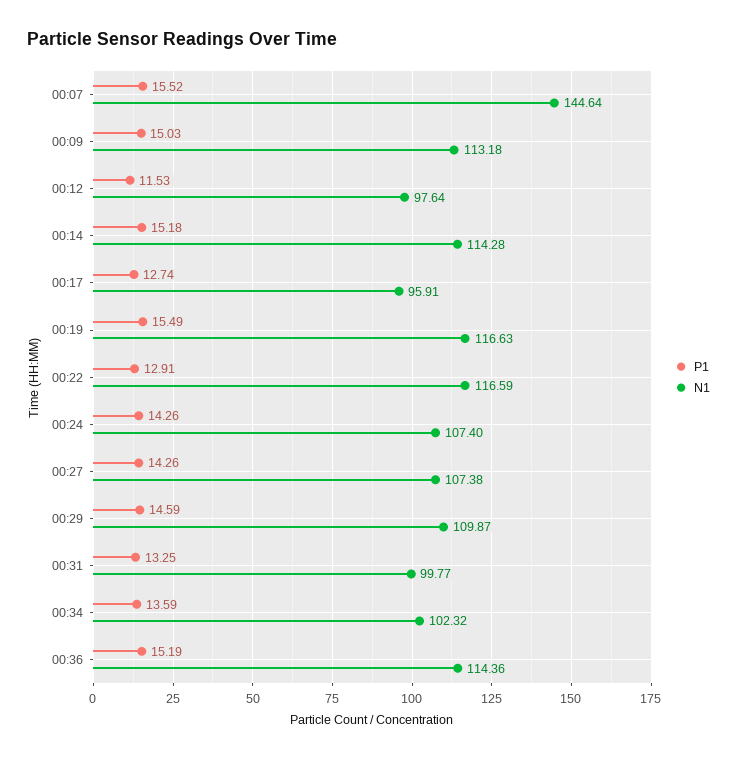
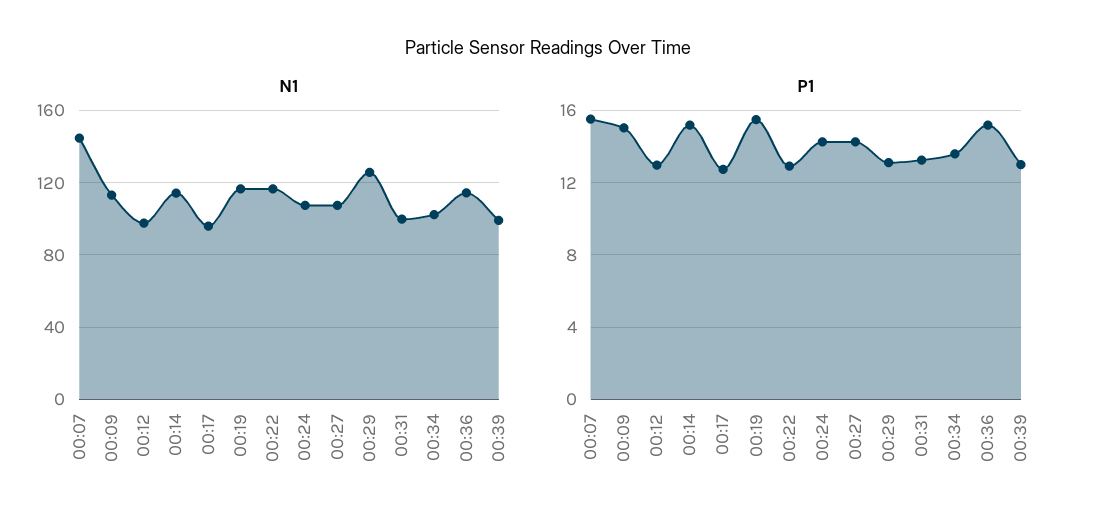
P1, 00:12: 11.53 -> 13
P1, 00:29: 14.59 -> 13
N1, 00:29: 109.87 -> 125
N1, 00:39: none -> 100
P1, 00:39: none -> 13

